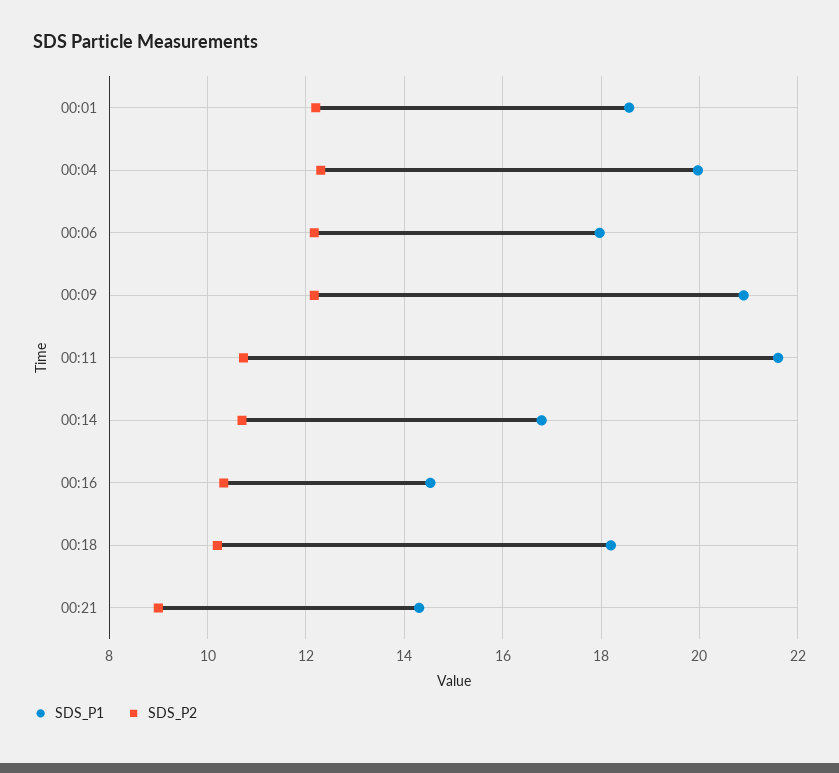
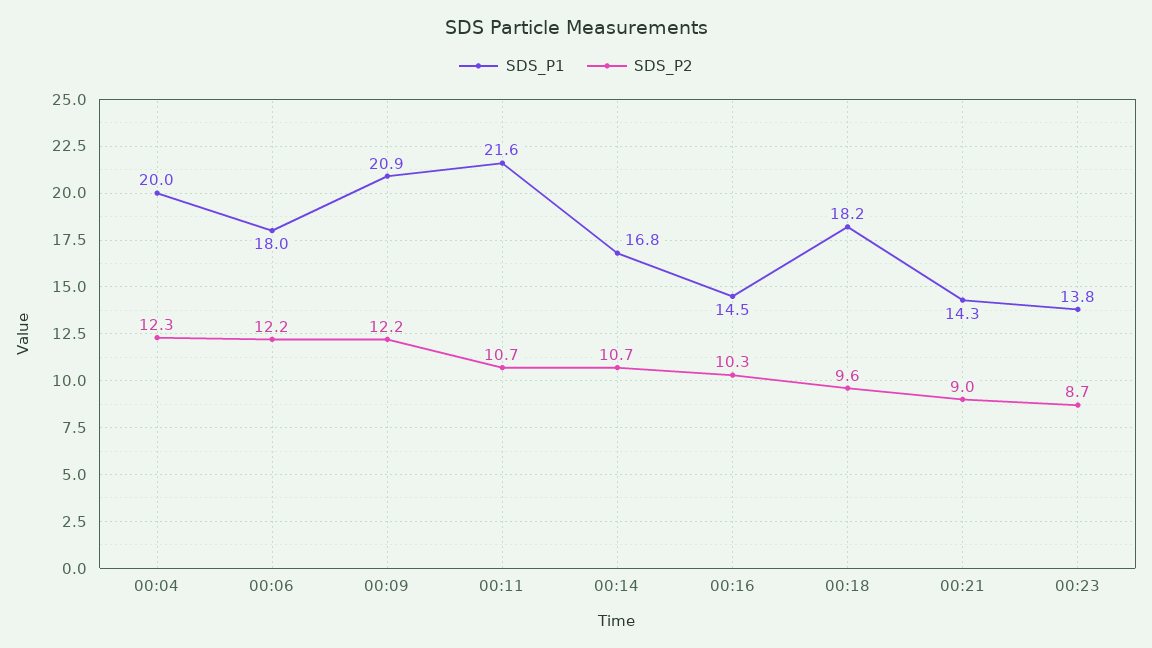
SDS_P1, 00:01: 18.6 -> none
SDS_P2, 00:01: 12.2 -> none
SDS_P2, 00:18: 10.2 -> 9.6
SDS_P1, 00:23: none -> 13.8
SDS_P2, 00:23: none -> 8.7

